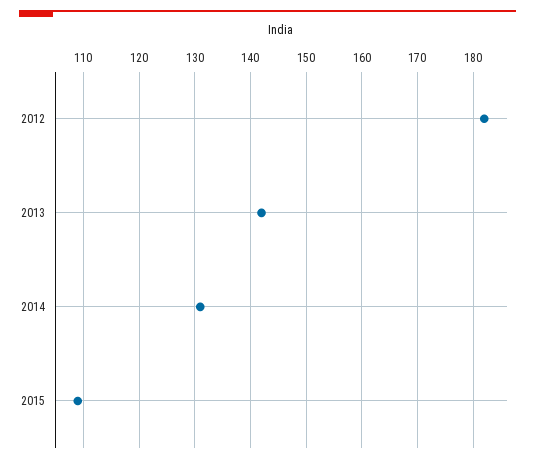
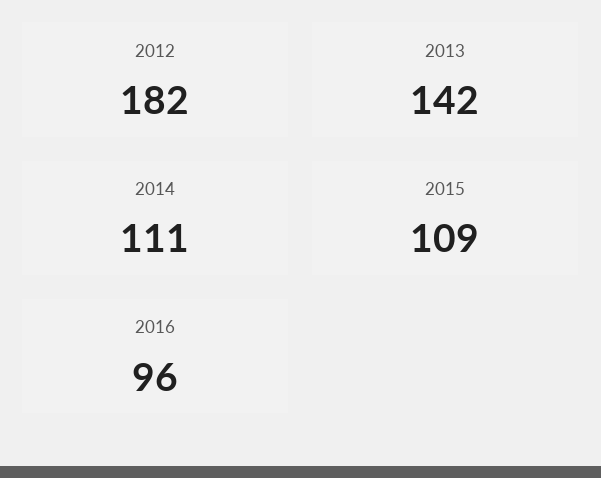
2014: 130 -> 111
2016: none -> 96

